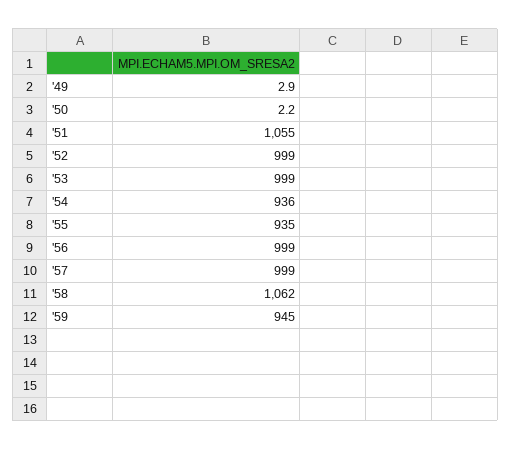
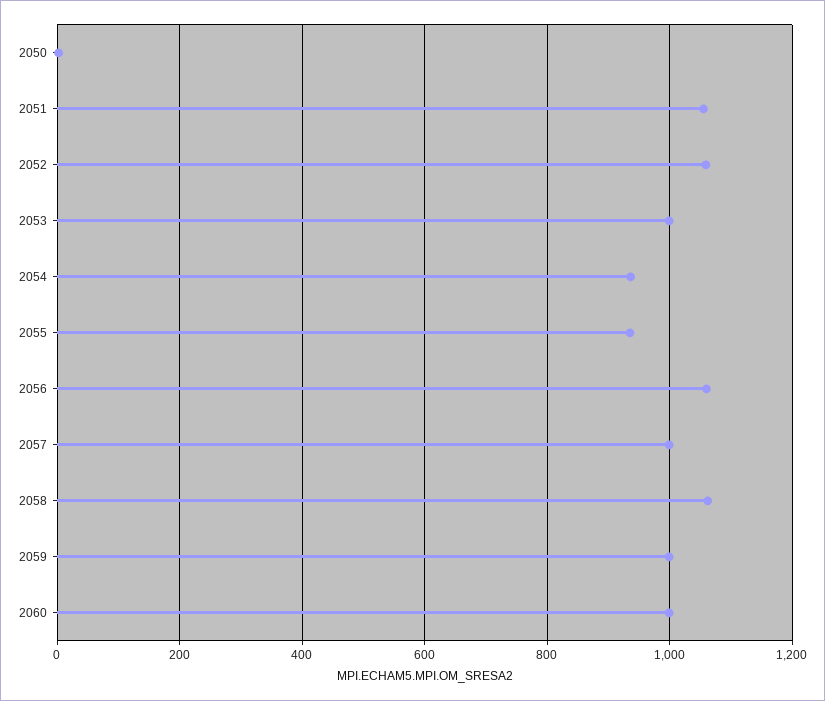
'49: 2.9 -> none
'52: 999 -> 1060
'56: 999 -> 1060
'59: 945 -> 1000
2060: none -> 1000

